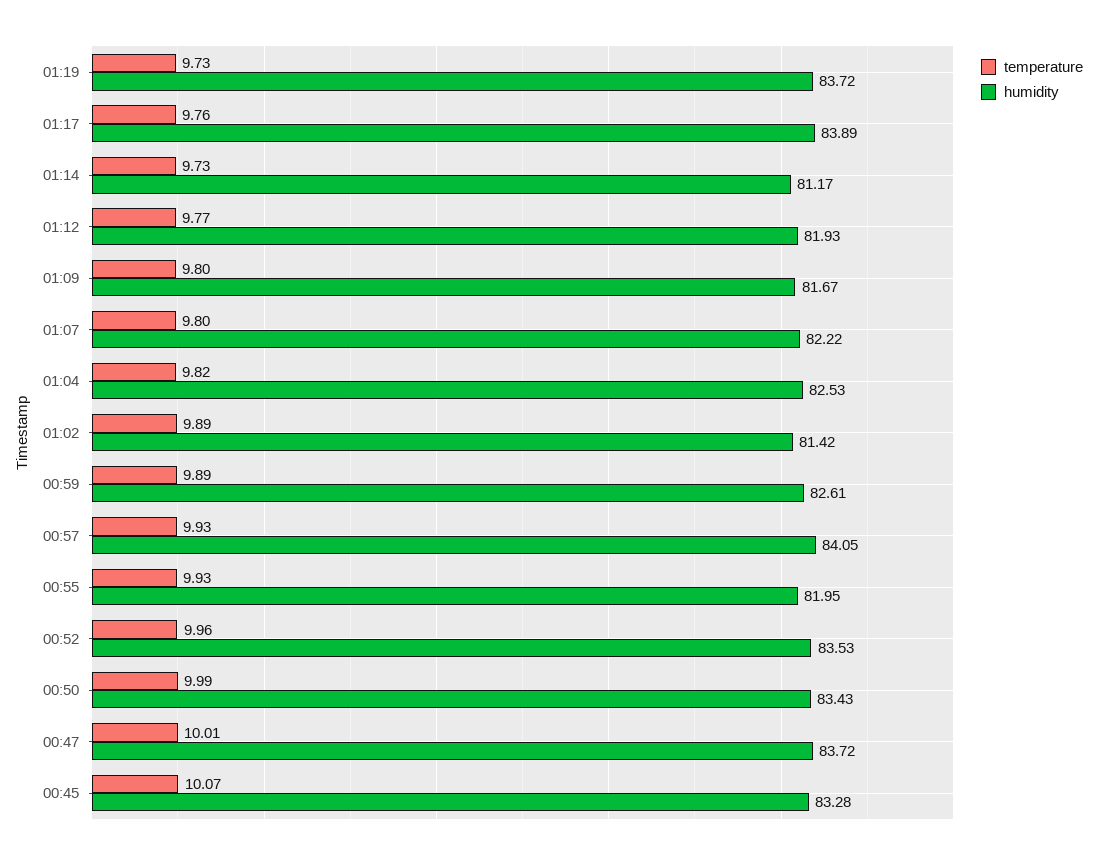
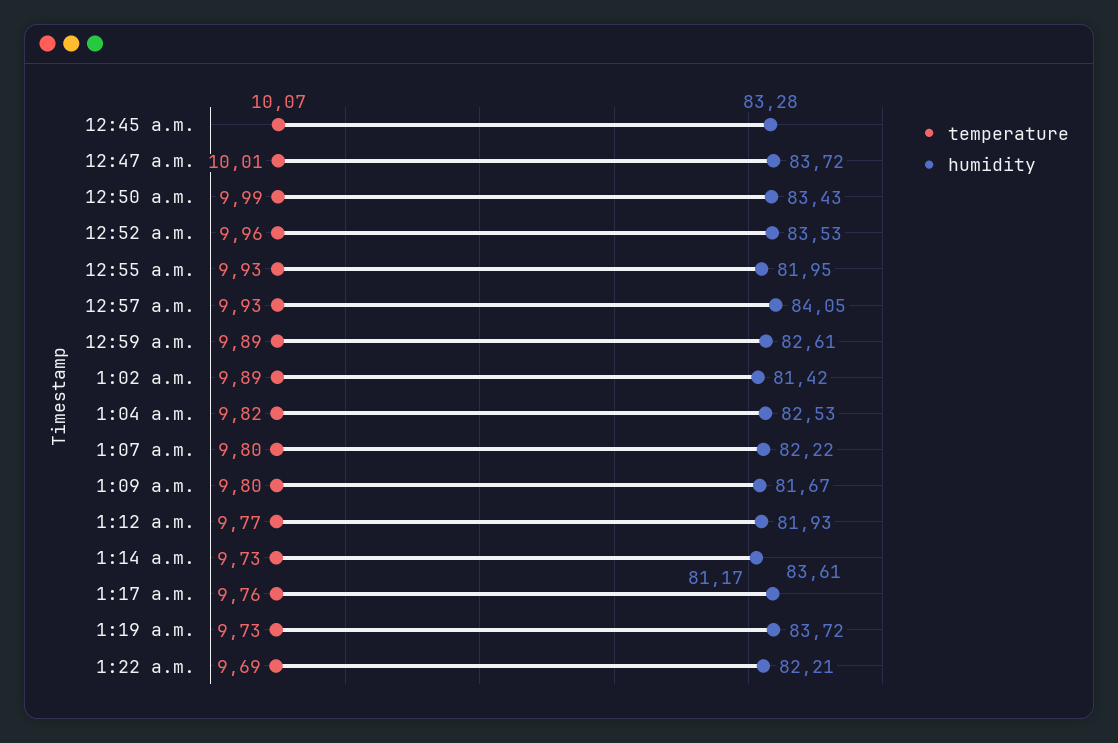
humidity, 01:17: 83.89 -> 83.61
temperature, 1:22 a.m.: none -> 9.69
humidity, 1:22 a.m.: none -> 82.21

